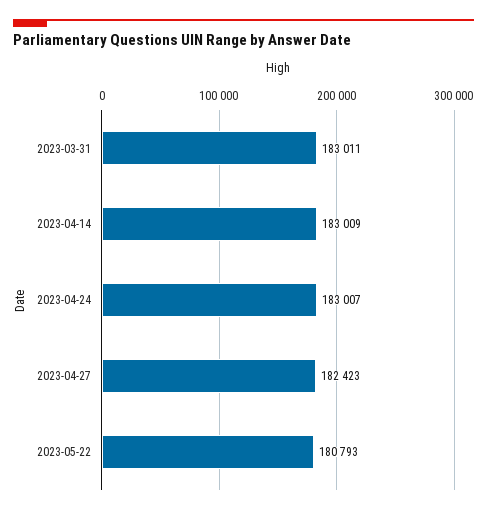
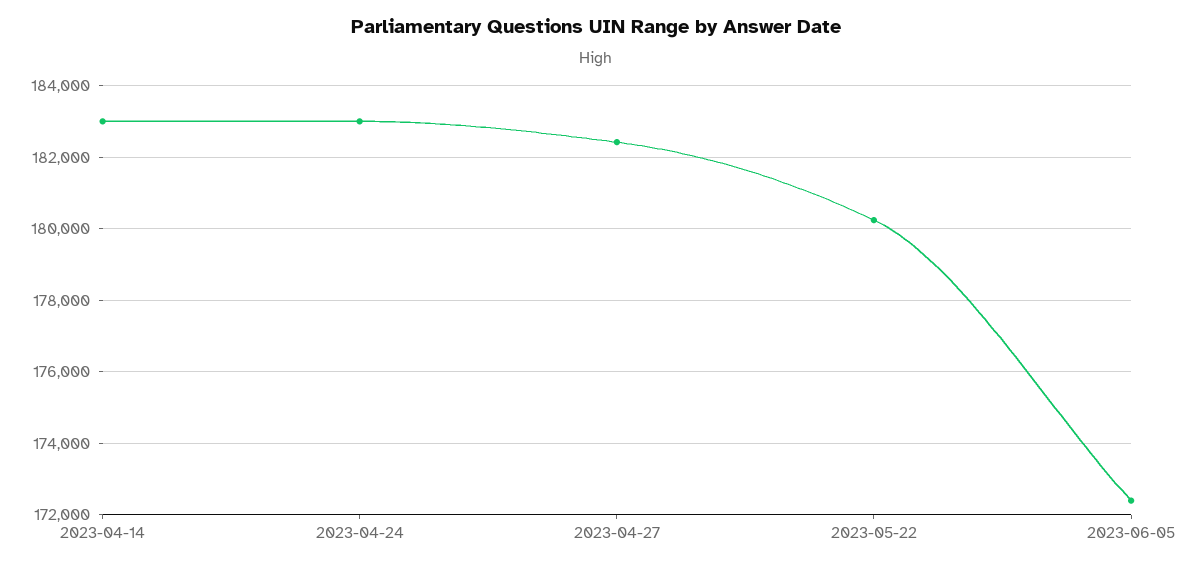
2023-03-31: 183011 -> none
2023-05-22: 180793 -> 180200
2023-06-05: none -> 172400

